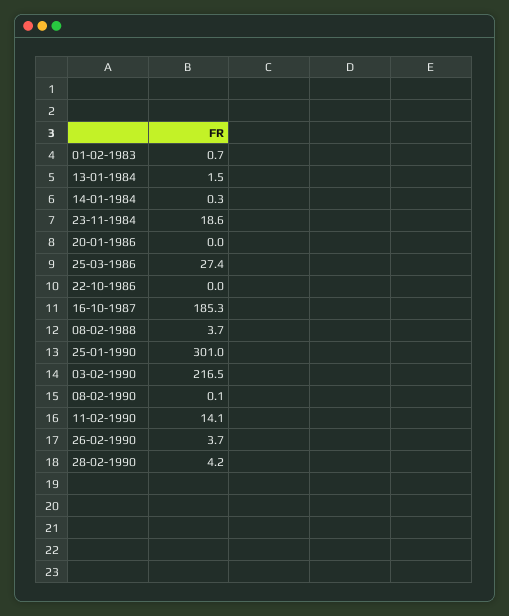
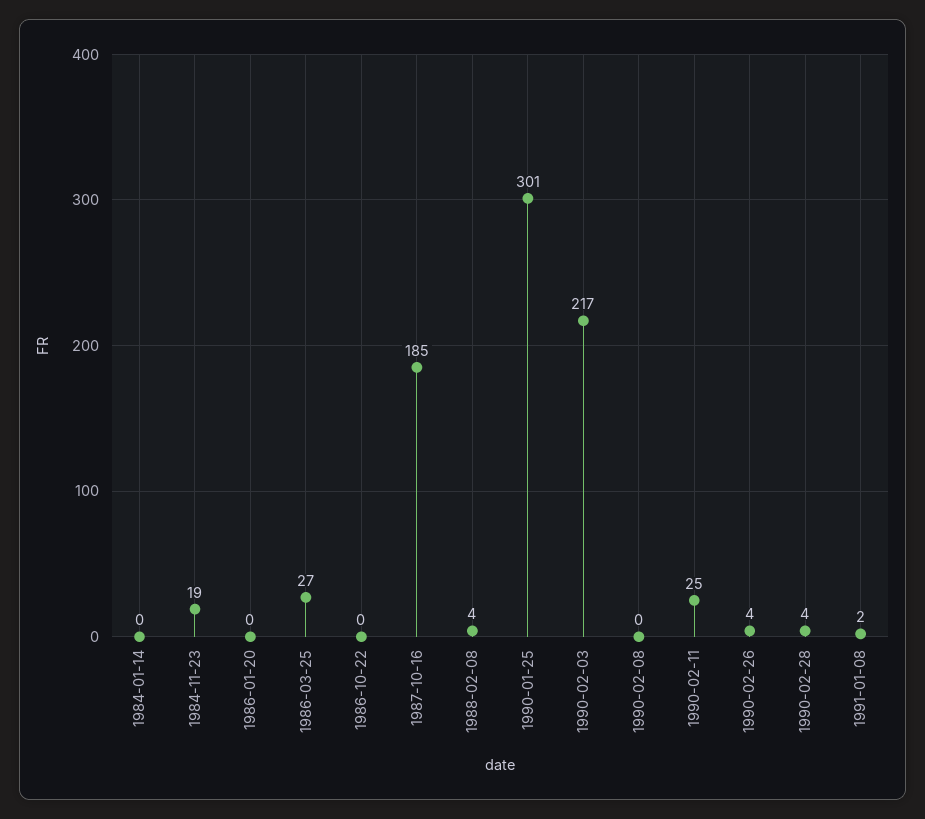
01-02-1983: 0.7 -> none
13-01-1984: 1.5 -> none
11-02-1990: 14.1 -> 25
1991-01-08: none -> 2

